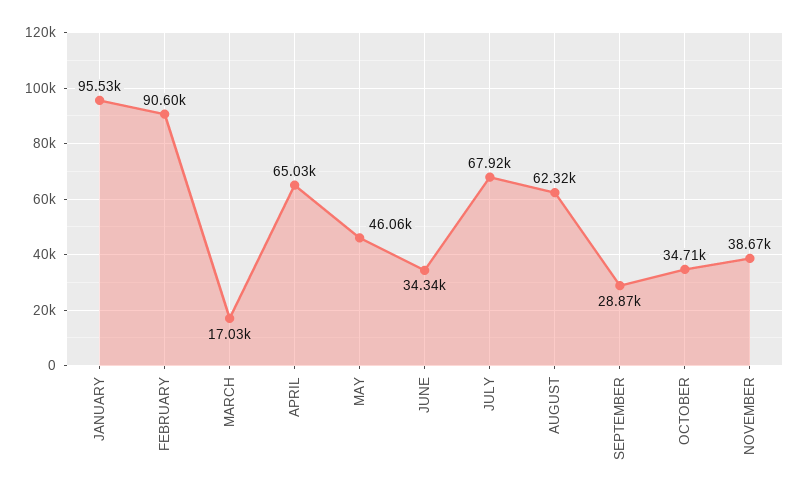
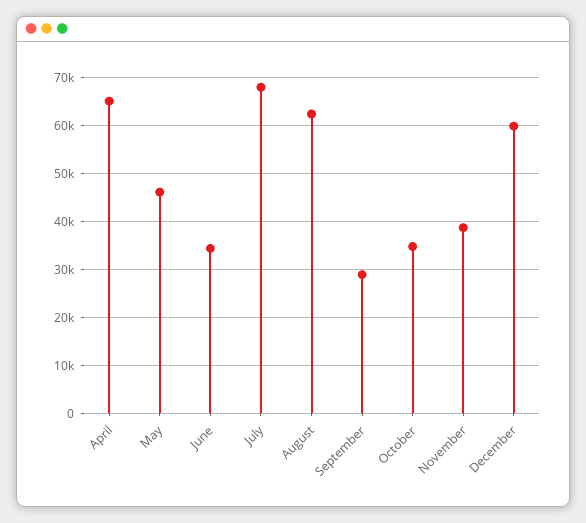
JANUARY: 95530 -> none
FEBRUARY: 90600 -> none
MARCH: 17030 -> none
December: none -> 60000

